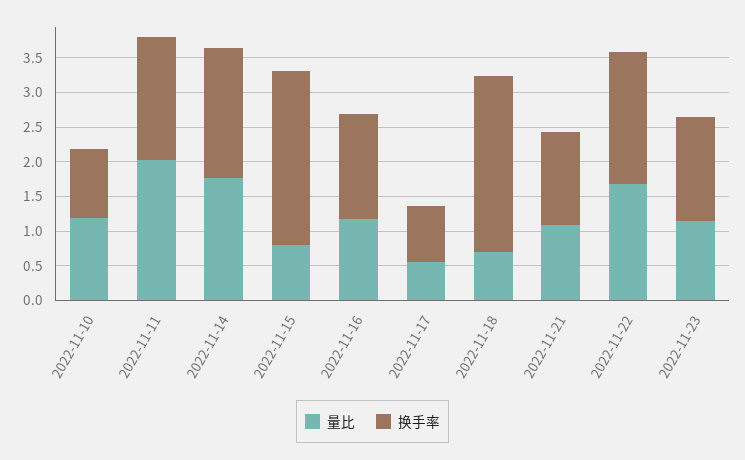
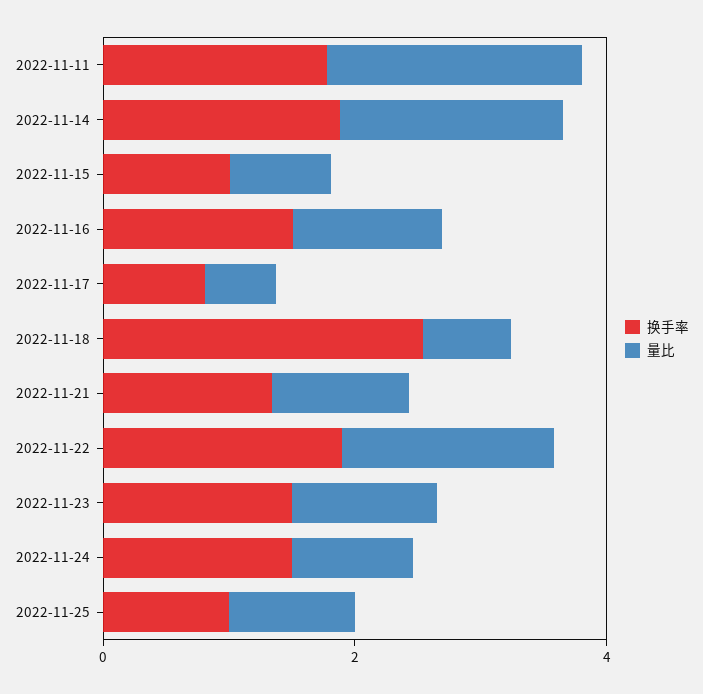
量比, 2022-11-10: 1.25 -> none
换手率, 2022-11-10: 1 -> none
换手率, 2022-11-15: 2.5 -> 1
换手率, 2022-11-24: none -> 1.5
量比, 2022-11-24: none -> 1
换手率, 2022-11-25: none -> 1
量比, 2022-11-25: none -> 1

